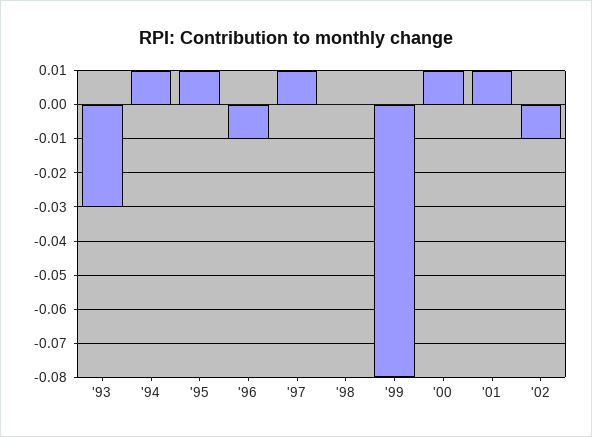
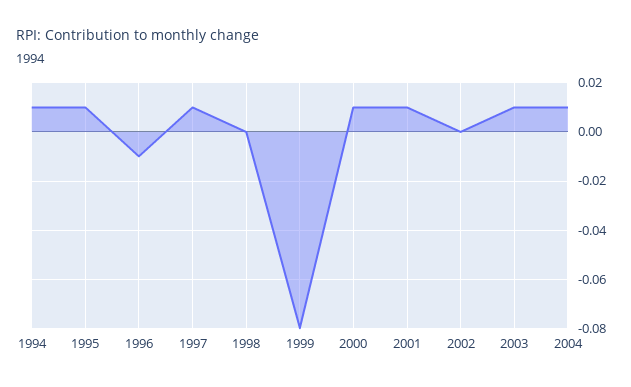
'93: -0.03 -> none
'02: -0.01 -> 0
2003: none -> 0.01
2004: none -> 0.01

